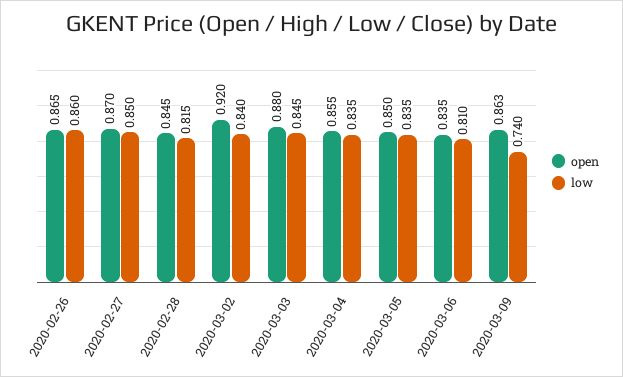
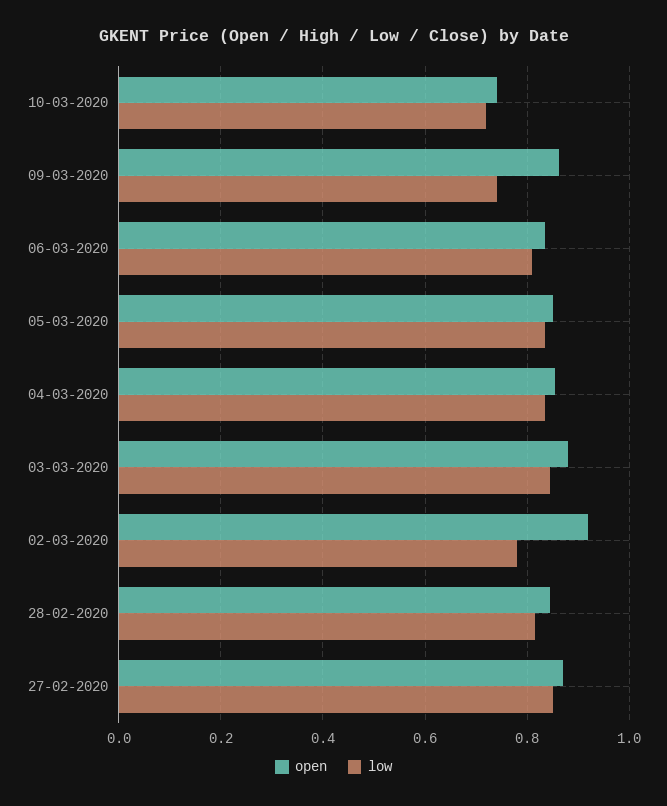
open, 2020-02-26: 0.865 -> none
low, 2020-02-26: 0.86 -> none
low, 2020-03-02: 0.84 -> 0.78
open, 10-03-2020: none -> 0.74
low, 10-03-2020: none -> 0.72

